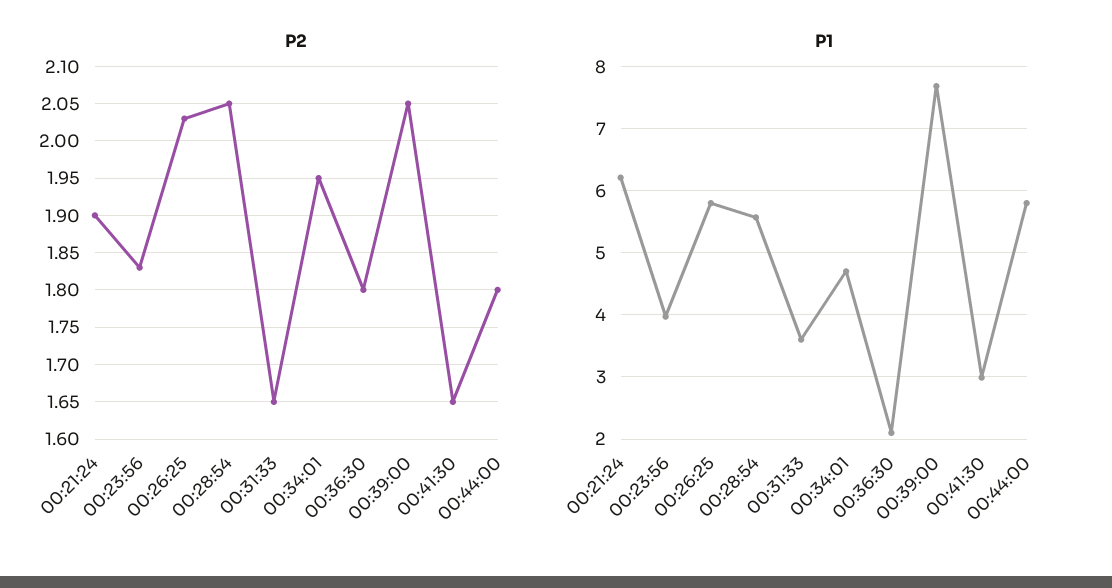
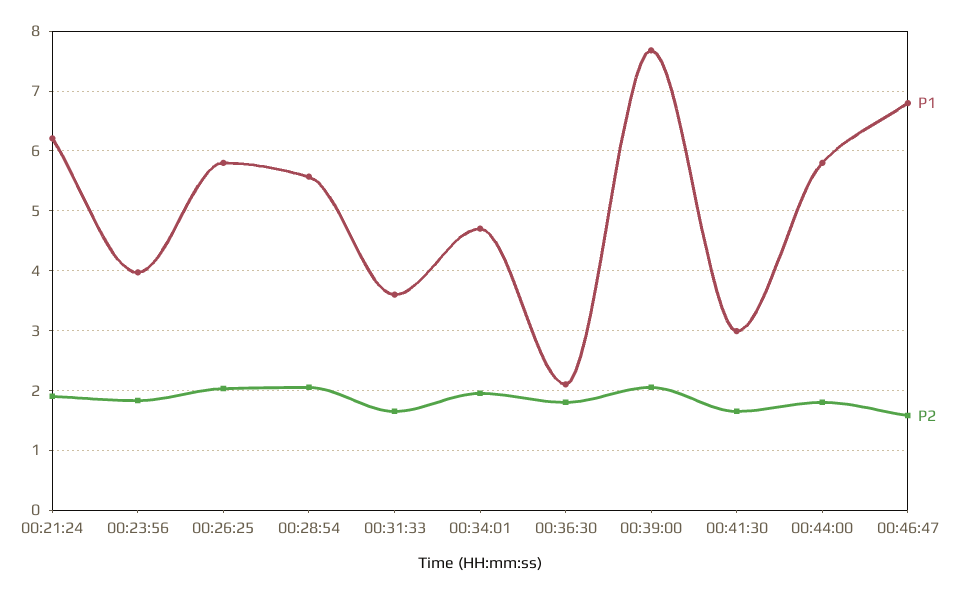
P1, 00:46:47: none -> 6.8
P2, 00:46:47: none -> 1.6

